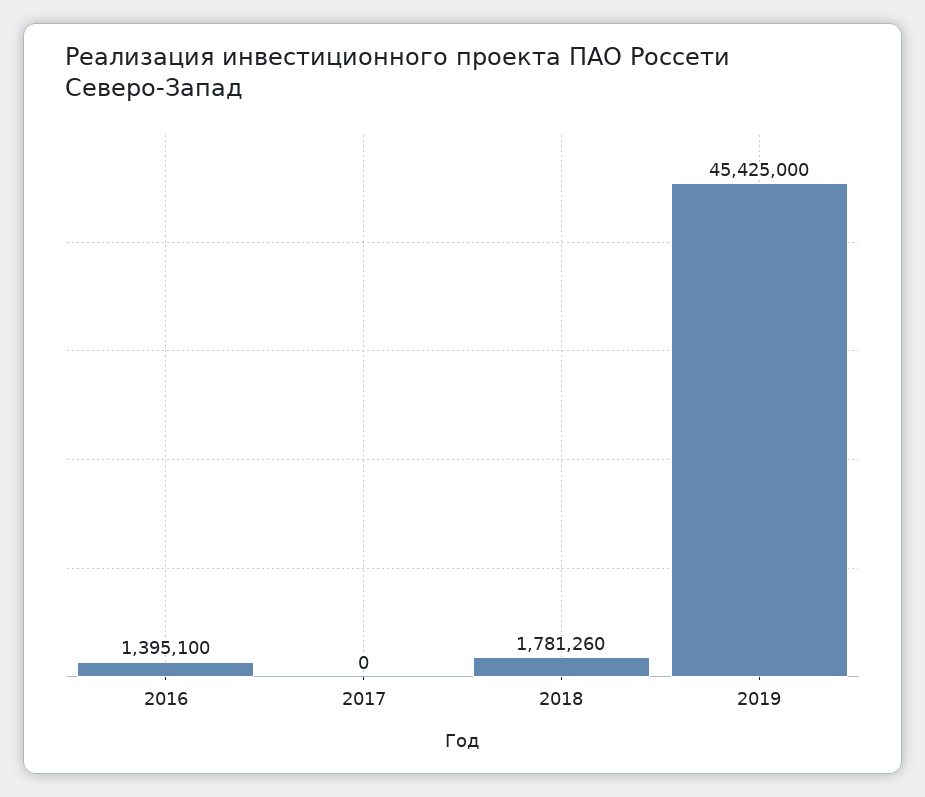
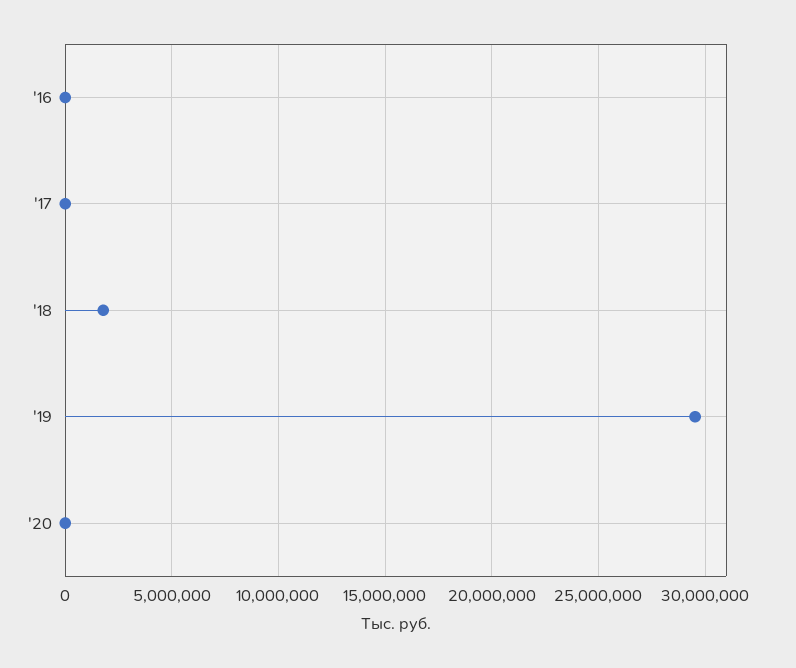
2016: 1395100 -> 0
2019: 45425000 -> 29500000
'20: none -> 0

